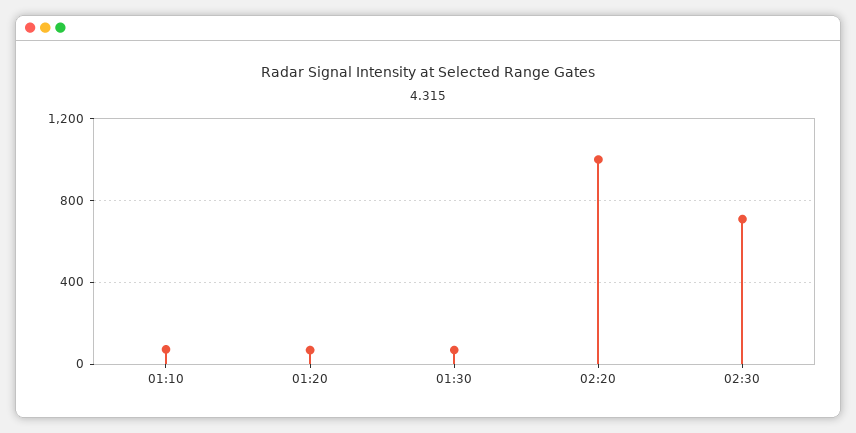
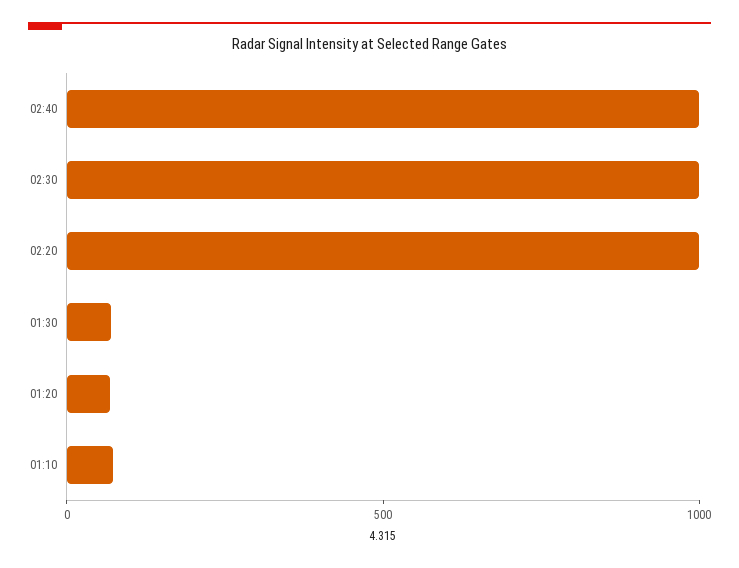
02:30: 700 -> 1000
02:40: none -> 1000

